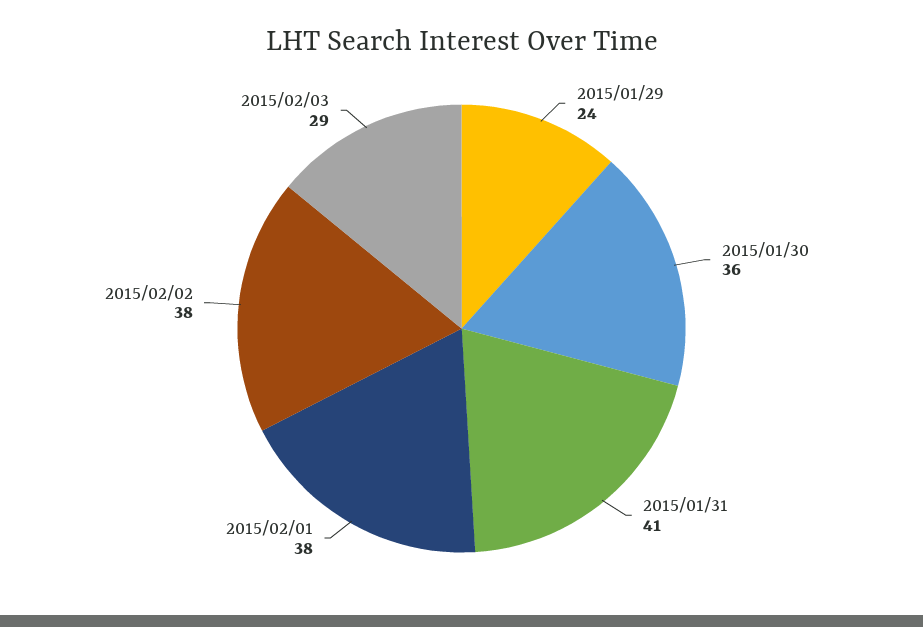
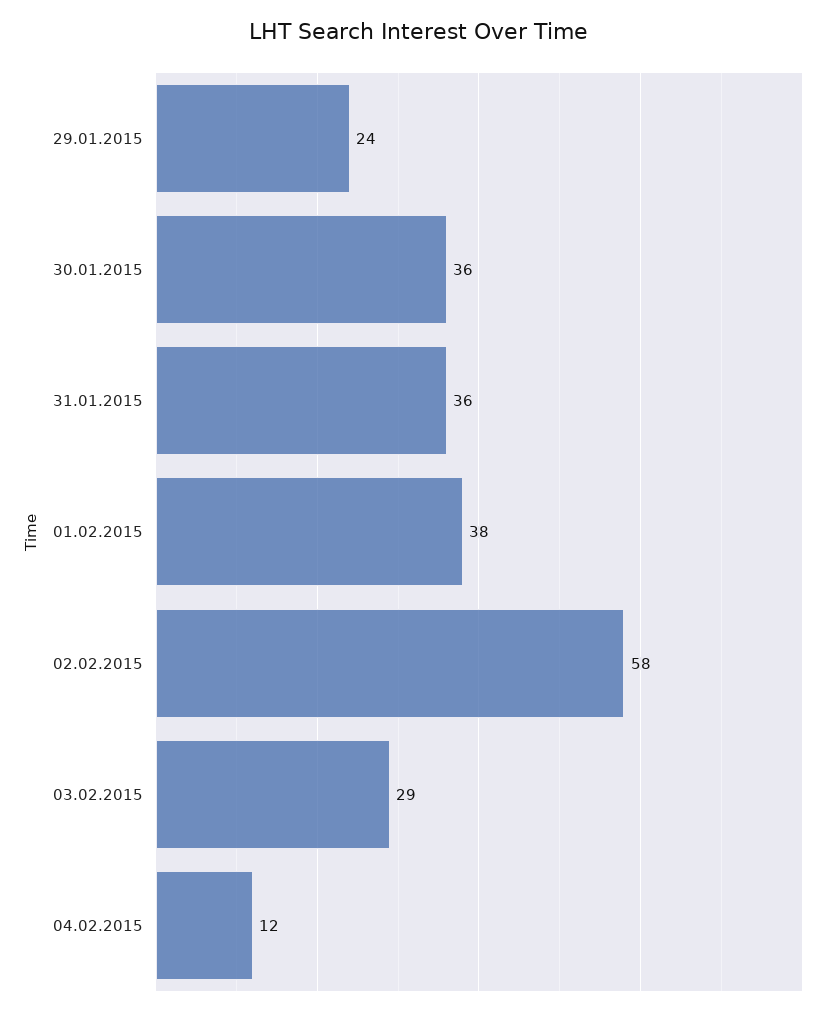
2015/01/31: 41 -> 36
2015/02/02: 38 -> 58
04.02.2015: none -> 12

